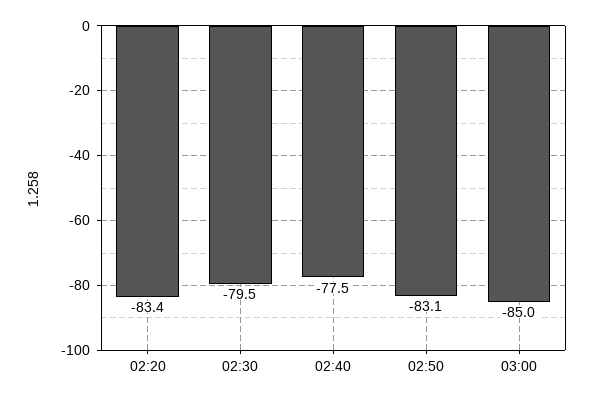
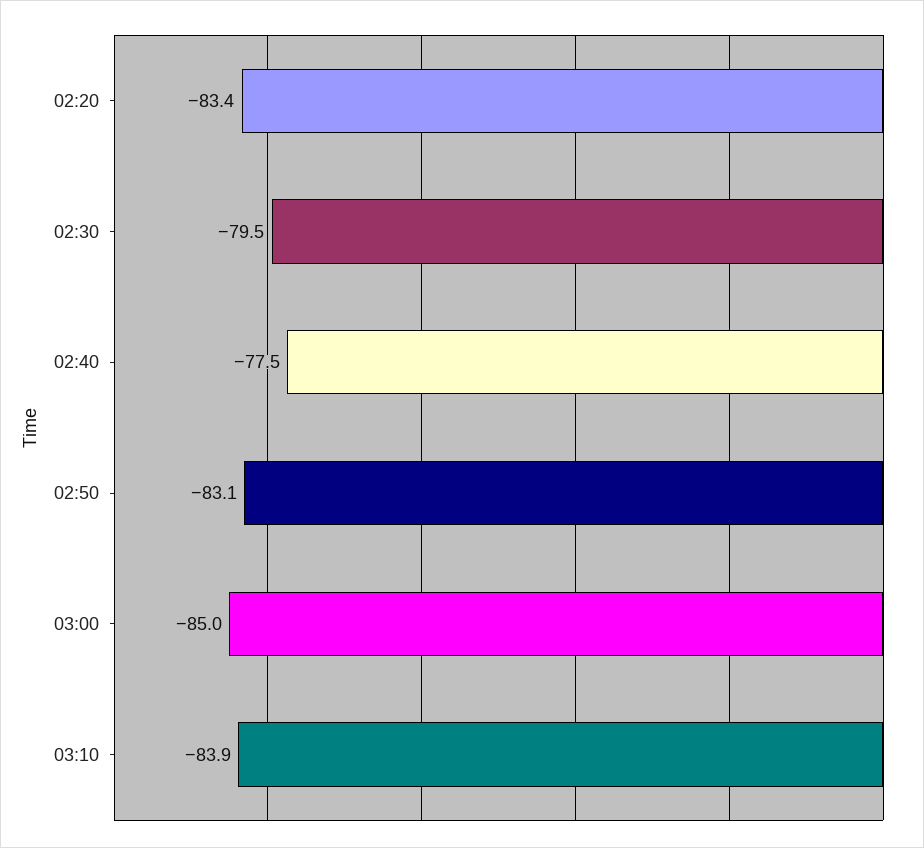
03:10: none -> -83.9

